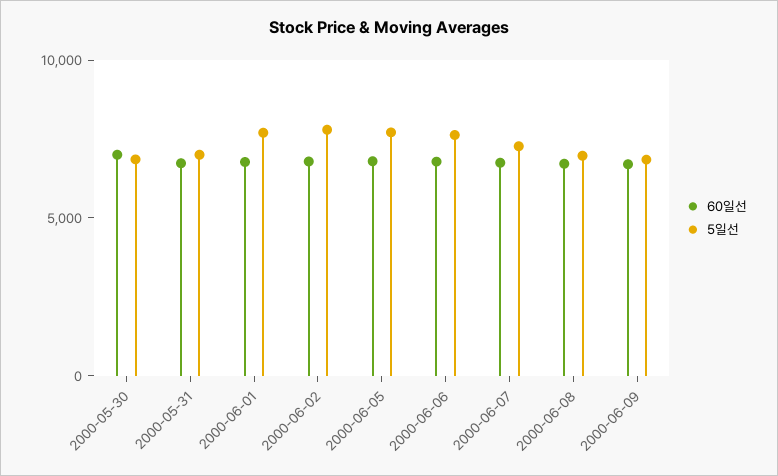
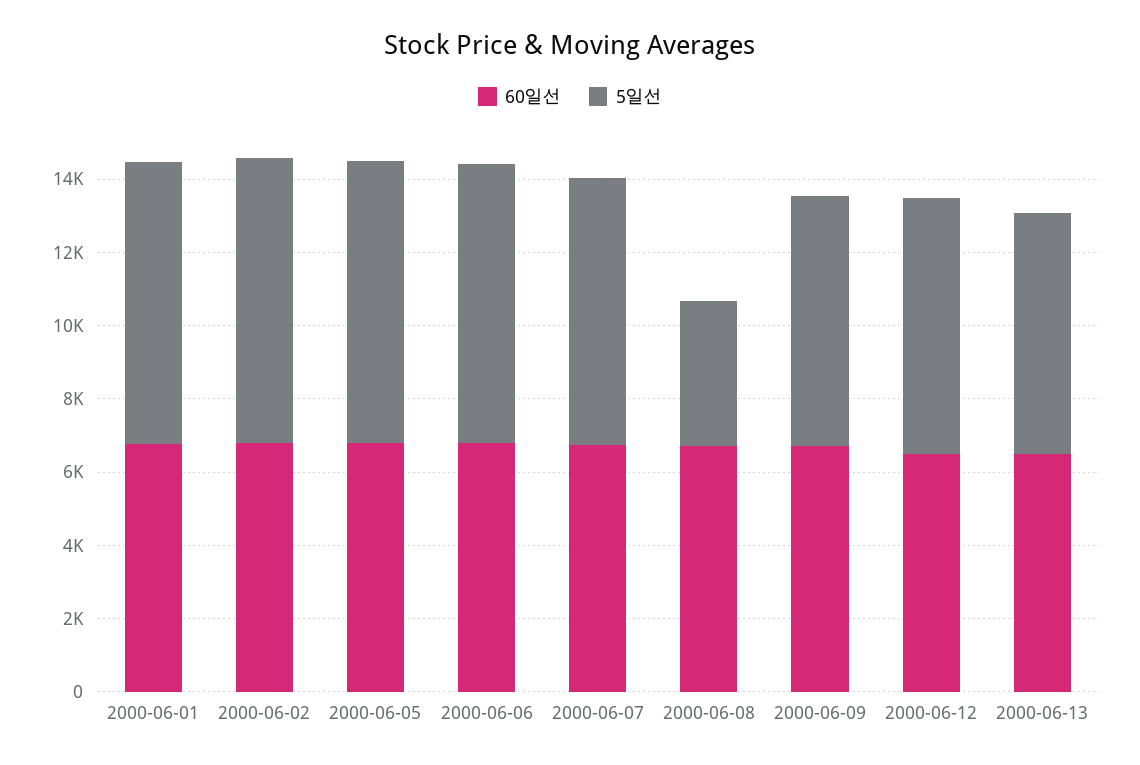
60일선, 2000-05-30: 7000 -> none
5일선, 2000-05-30: 7000 -> none
60일선, 2000-05-31: 7000 -> none
5일선, 2000-05-31: 7000 -> none
5일선, 2000-06-08: 7000 -> 4000
60일선, 2000-06-12: none -> 6500
5일선, 2000-06-12: none -> 7000
60일선, 2000-06-13: none -> 6500
5일선, 2000-06-13: none -> 6500

